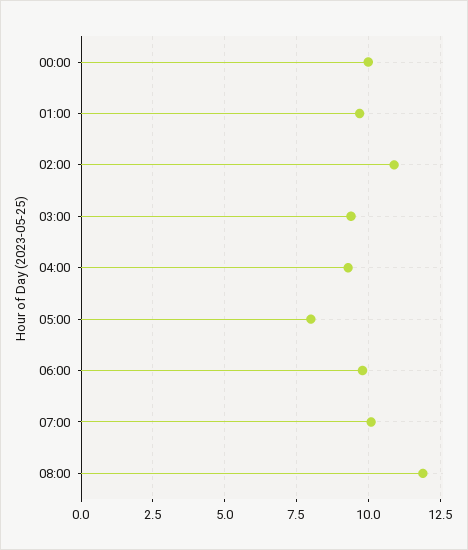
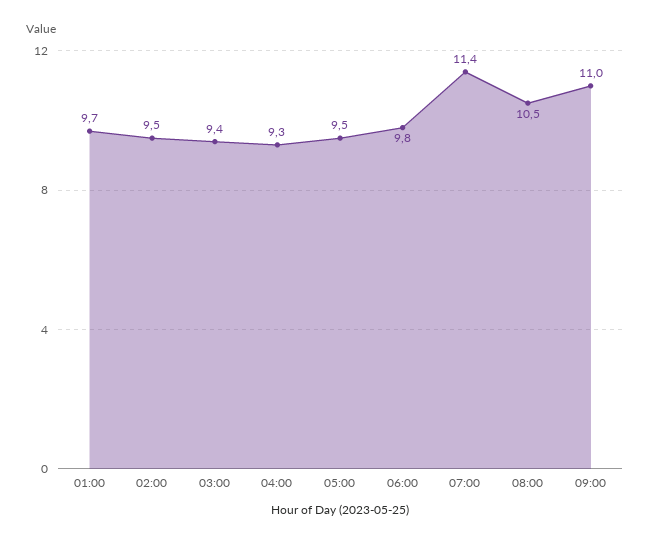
00:00: 10 -> none
02:00: 11 -> 9.5
05:00: 8 -> 9.5
07:00: 10 -> 11.4
08:00: 12 -> 10.5
09:00: none -> 11

